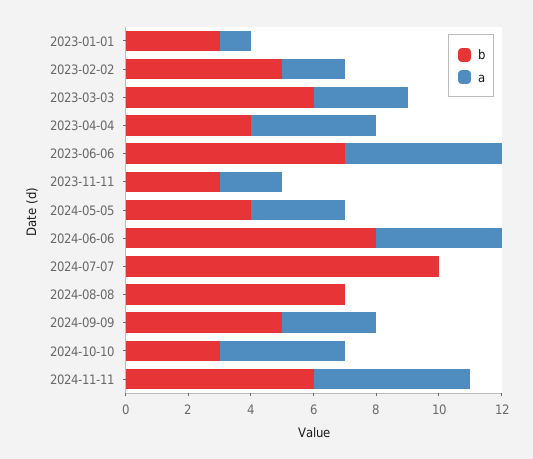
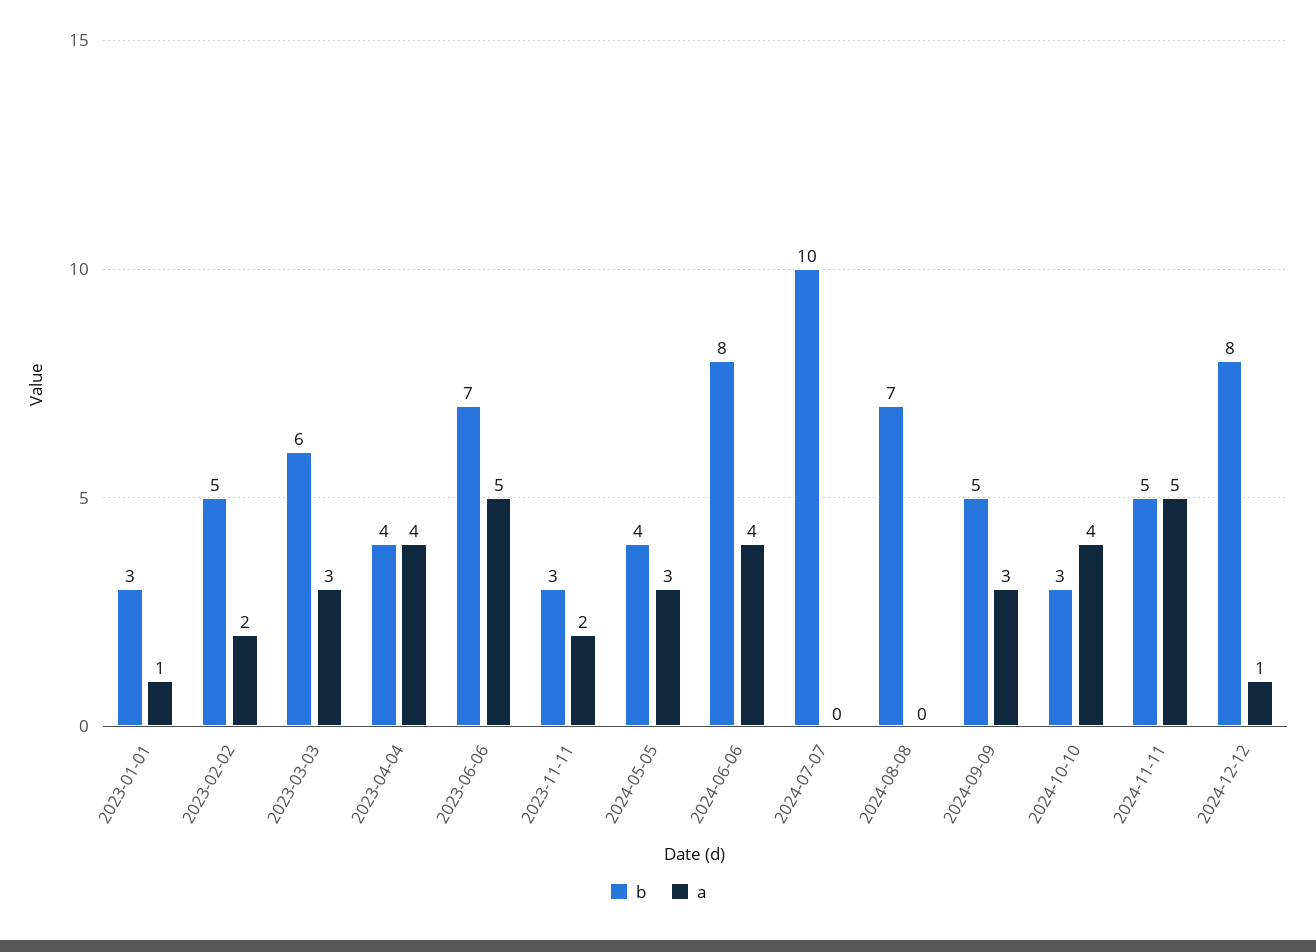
b, 2024-11-11: 6 -> 5
b, 2024-12-12: none -> 8
a, 2024-12-12: none -> 1

